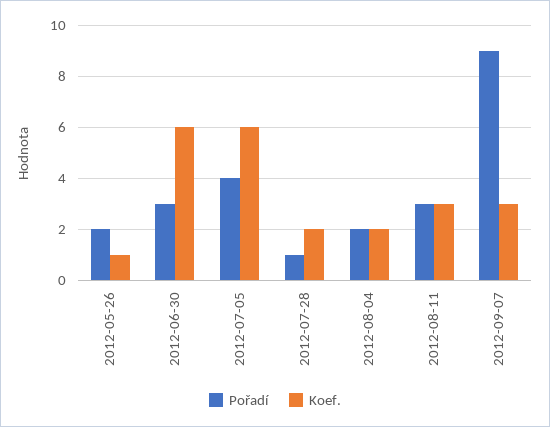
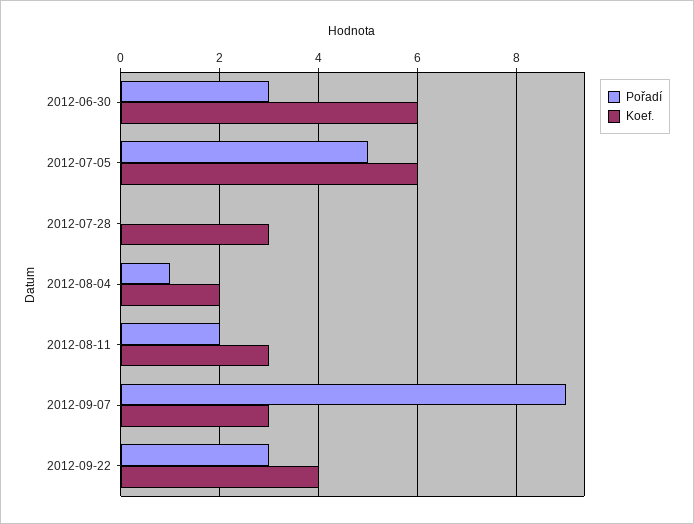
Pořadí, 2012-05-26: 2 -> none
Koef., 2012-05-26: 1 -> none
Pořadí, 2012-07-05: 4 -> 5
Pořadí, 2012-07-28: 1 -> 0
Koef., 2012-07-28: 2 -> 3
Pořadí, 2012-08-04: 2 -> 1
Pořadí, 2012-08-11: 3 -> 2
Pořadí, 2012-09-22: none -> 3
Koef., 2012-09-22: none -> 4

